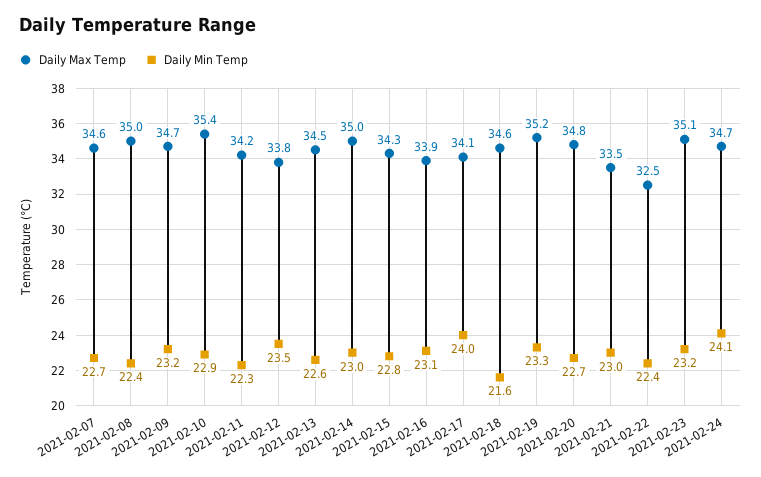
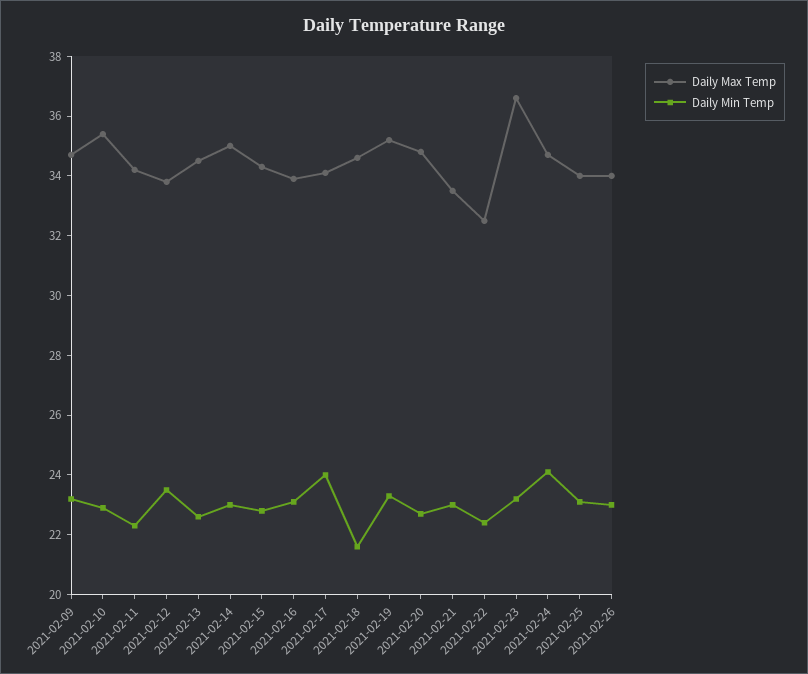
Daily Max Temp, 2021-02-07: 34.6 -> none
Daily Min Temp, 2021-02-07: 22.7 -> none
Daily Max Temp, 2021-02-08: 35 -> none
Daily Min Temp, 2021-02-08: 22.4 -> none
Daily Max Temp, 2021-02-23: 35.1 -> 36.5
Daily Max Temp, 2021-02-25: none -> 34
Daily Min Temp, 2021-02-25: none -> 23
Daily Max Temp, 2021-02-26: none -> 34
Daily Min Temp, 2021-02-26: none -> 23

